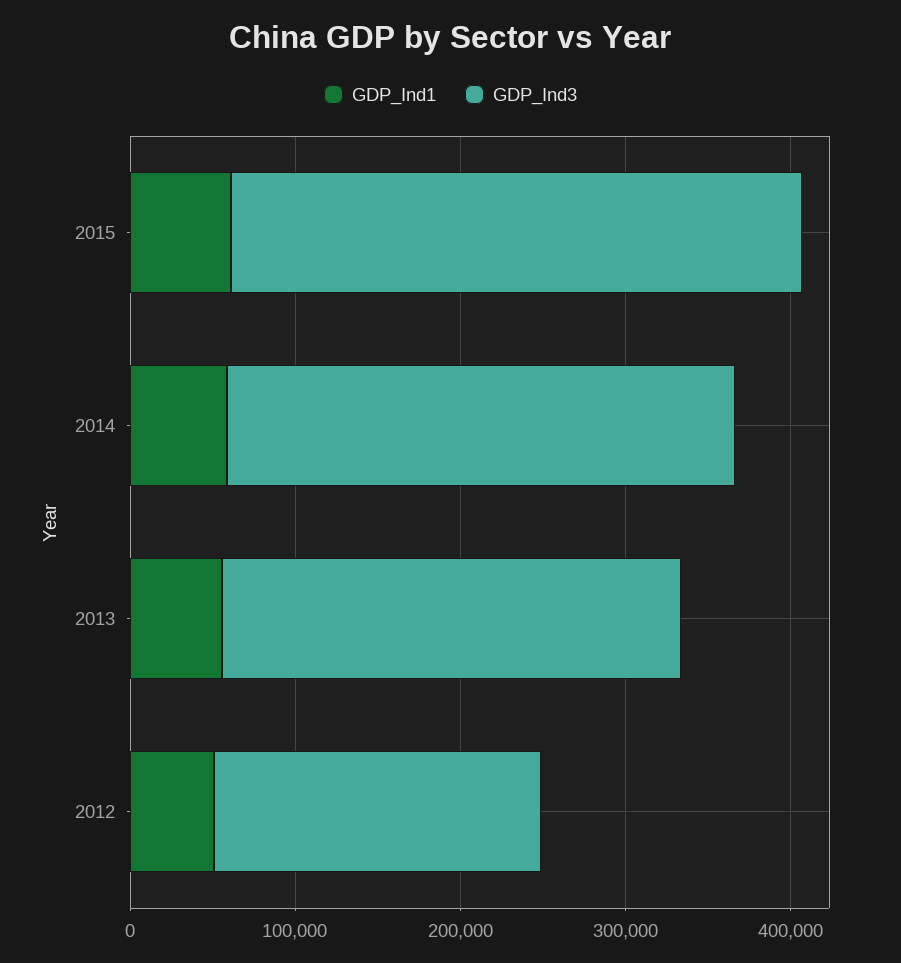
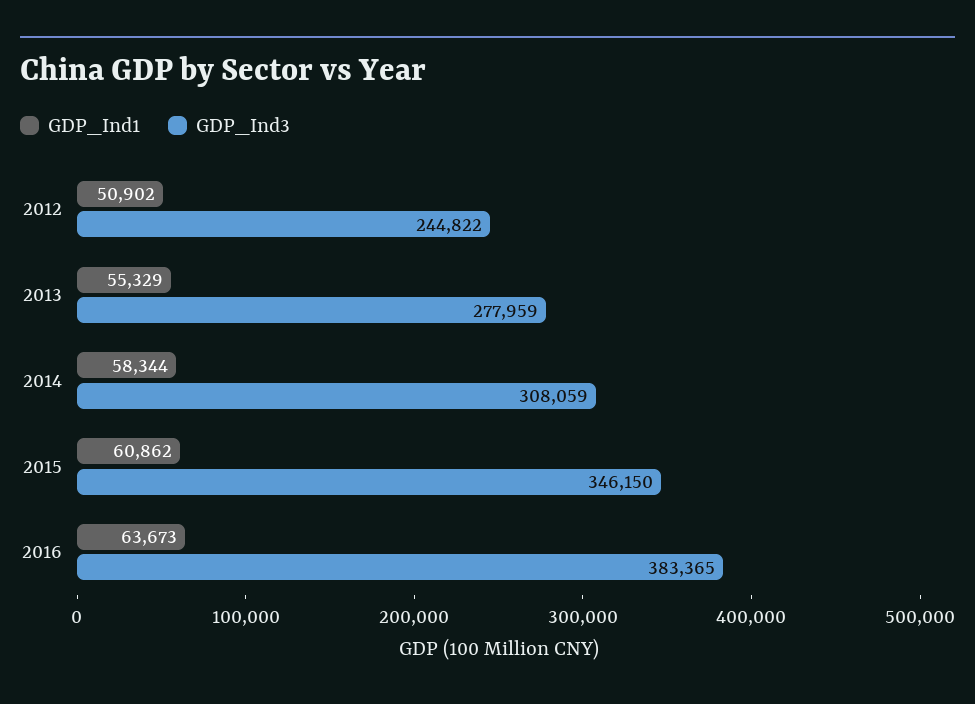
GDP_Ind3, 2012: 200000 -> 244822
GDP_Ind1, 2016: none -> 63673
GDP_Ind3, 2016: none -> 383365

